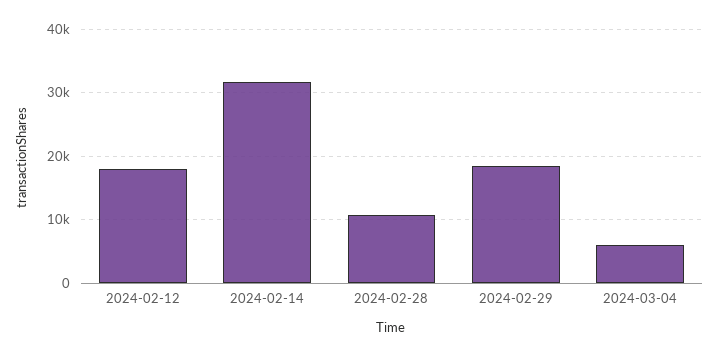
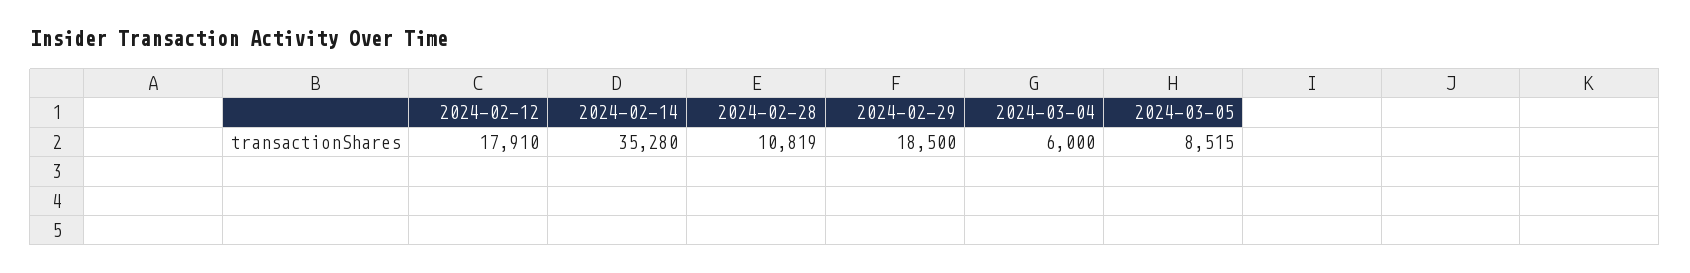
2024-02-14: 32000 -> 35280
2024-03-05: none -> 8515

